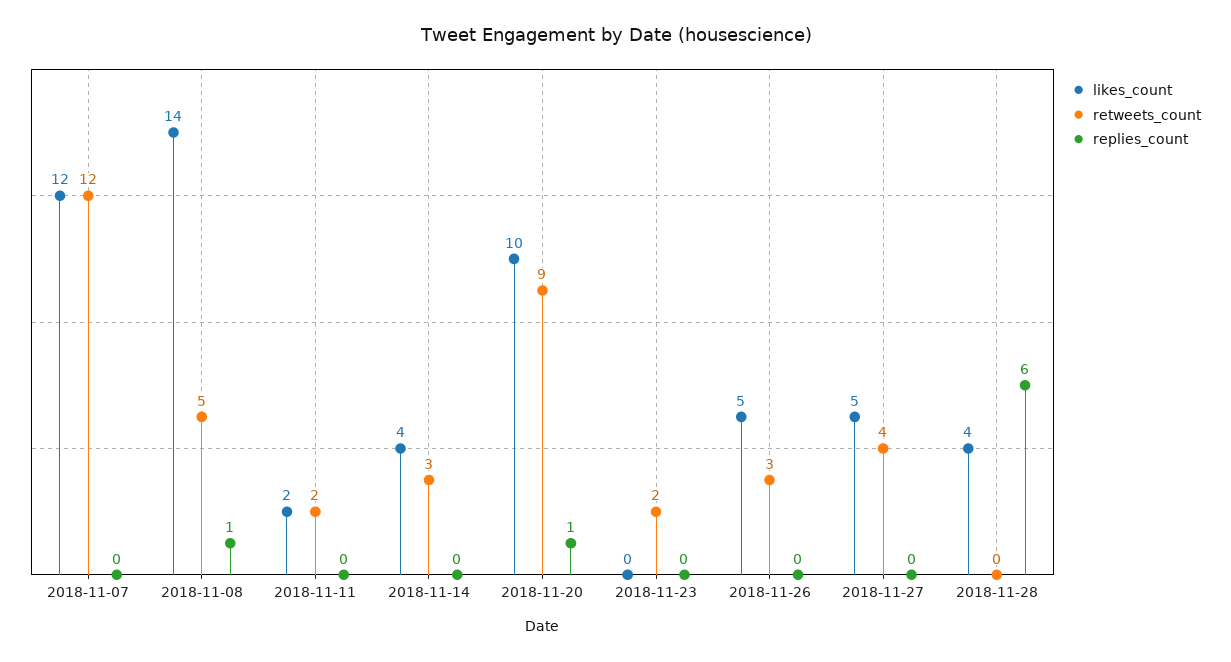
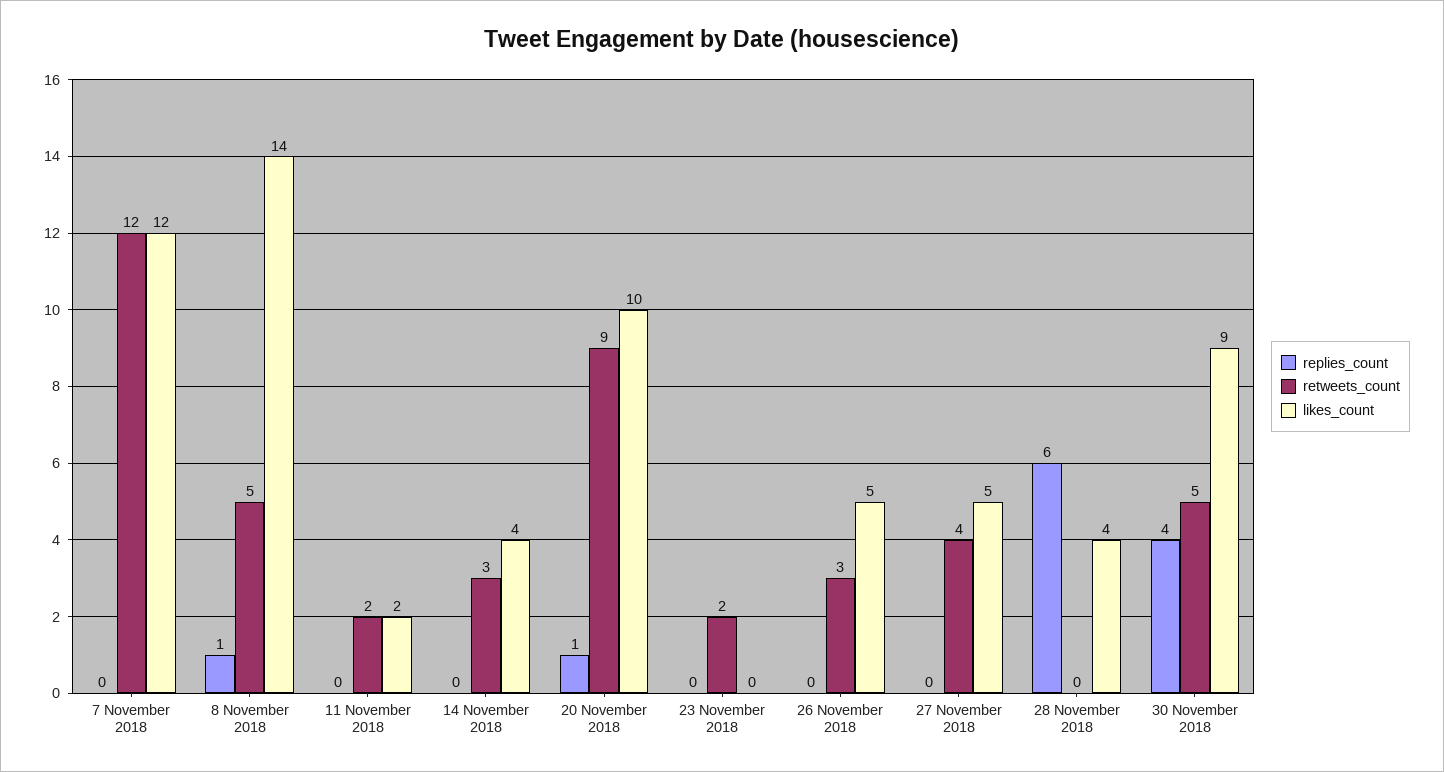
replies_count, 30 November 2018: none -> 4
retweets_count, 30 November 2018: none -> 5
likes_count, 30 November 2018: none -> 9

